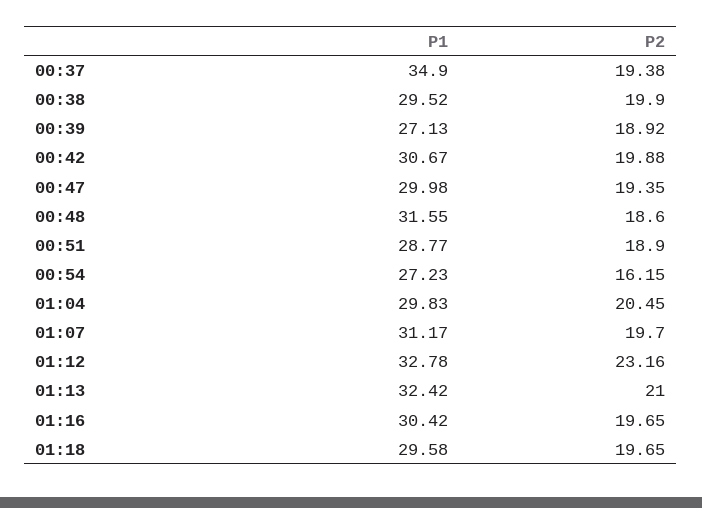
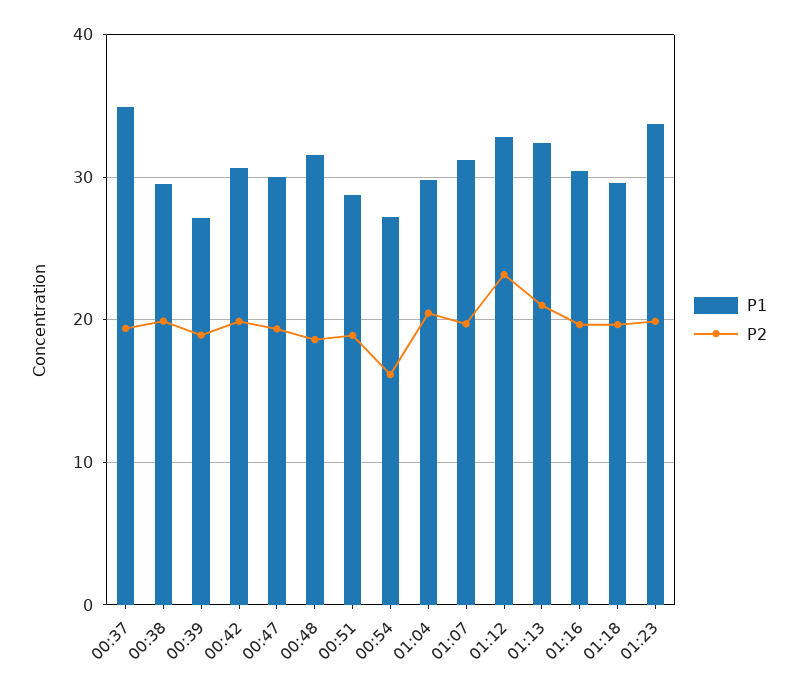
P1, 01:23: none -> 34
P2, 01:23: none -> 20

